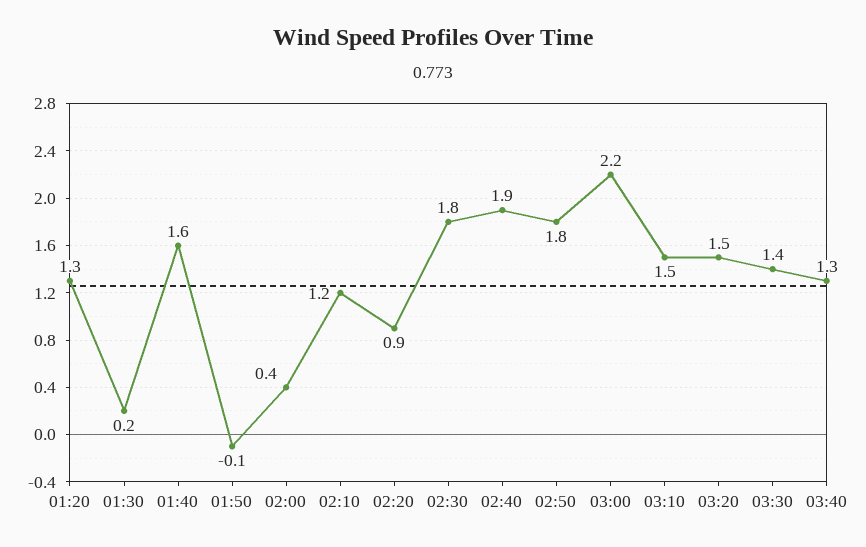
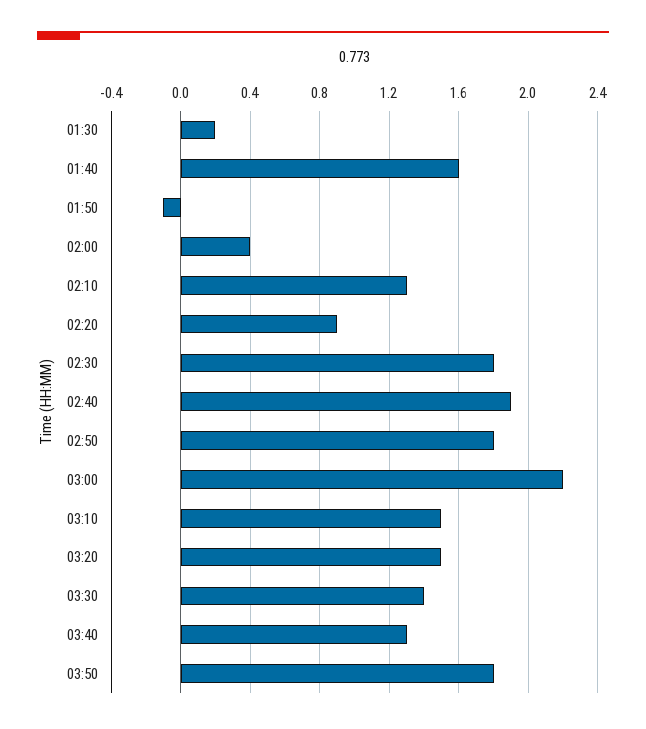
01:20: 1.3 -> none
02:10: 1.2 -> 1.3
03:50: none -> 1.8

